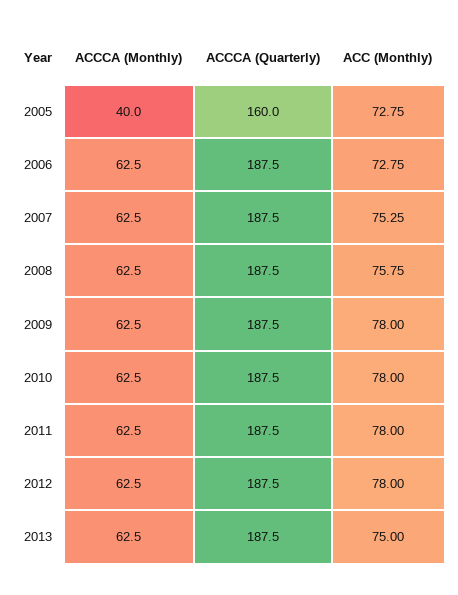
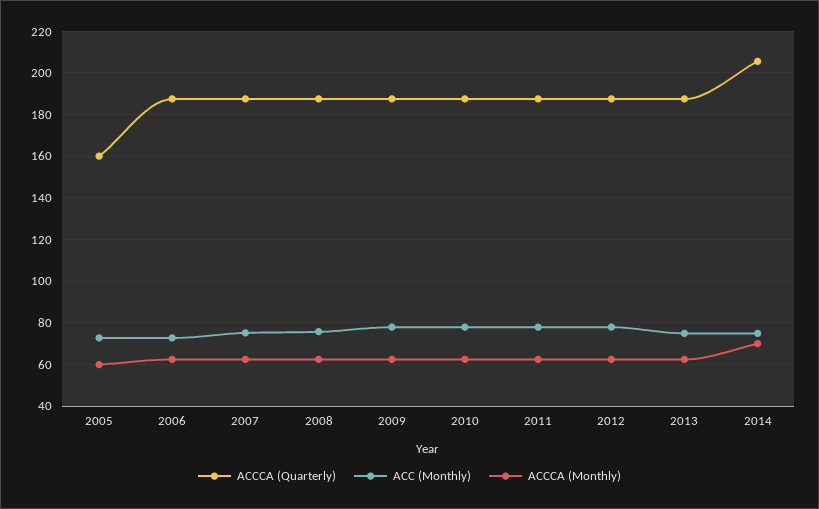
ACCCA (Monthly), 2005: 40 -> 60
ACCCA (Quarterly), 2014: none -> 205
ACC (Monthly), 2014: none -> 75
ACCCA (Monthly), 2014: none -> 70

